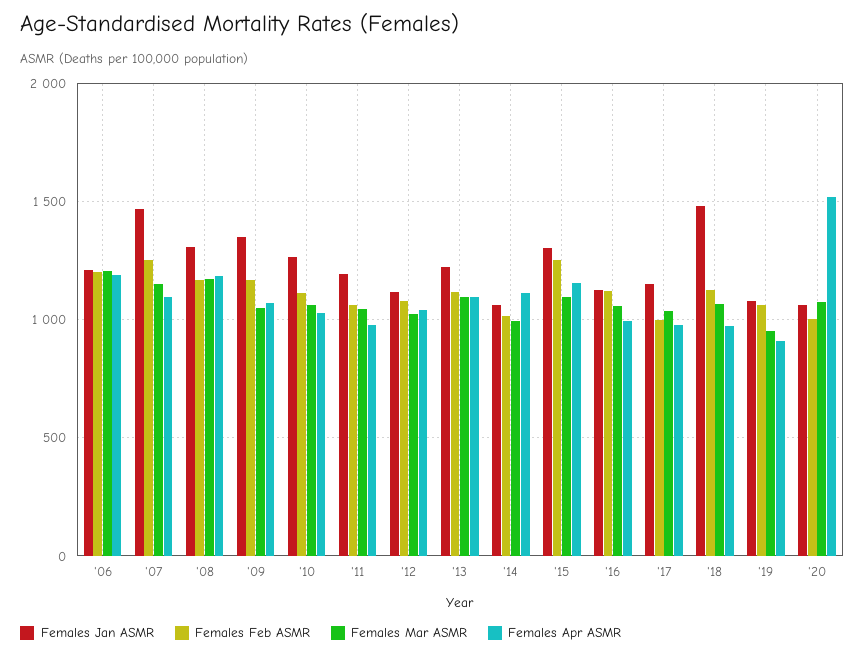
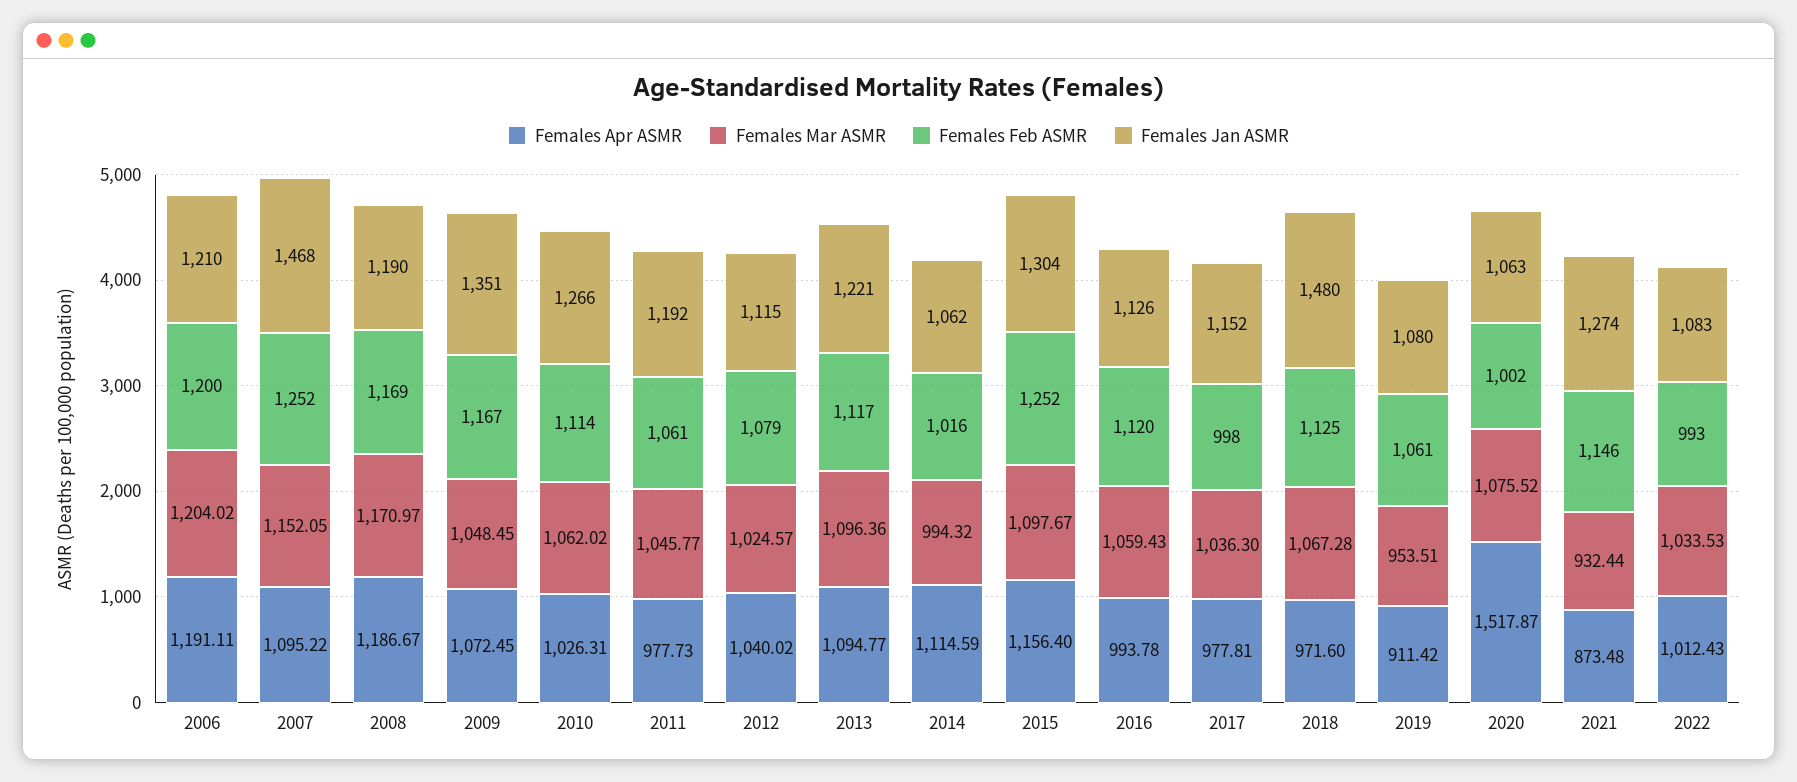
Females Jan ASMR, '08: 1300 -> 1190
Females Apr ASMR, 2021: none -> 873.48
Females Mar ASMR, 2021: none -> 932.44
Females Feb ASMR, 2021: none -> 1146
Females Jan ASMR, 2021: none -> 1274
Females Apr ASMR, 2022: none -> 1012.43
Females Mar ASMR, 2022: none -> 1033.53
Females Feb ASMR, 2022: none -> 993
Females Jan ASMR, 2022: none -> 1083

